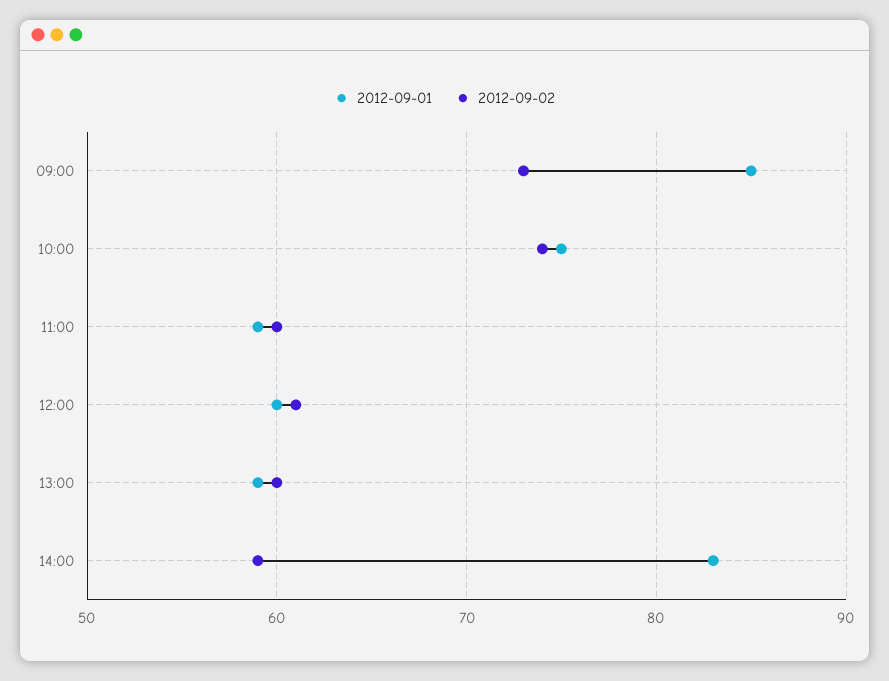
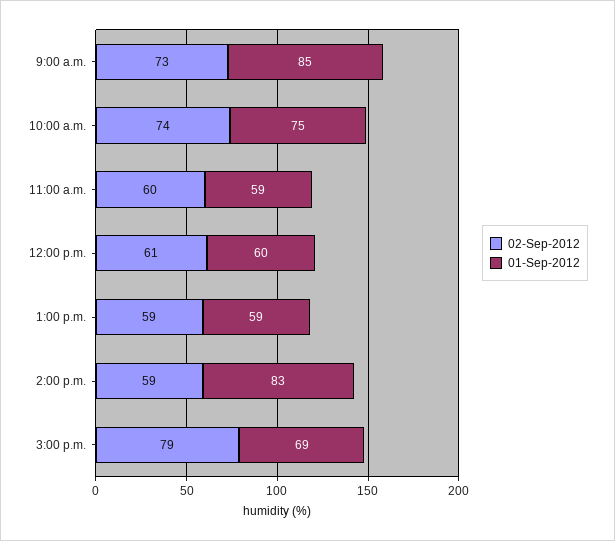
2012-09-02, 13:00: 60 -> 59
2012-09-02, 3:00 p.m.: none -> 79
2012-09-01, 3:00 p.m.: none -> 69

